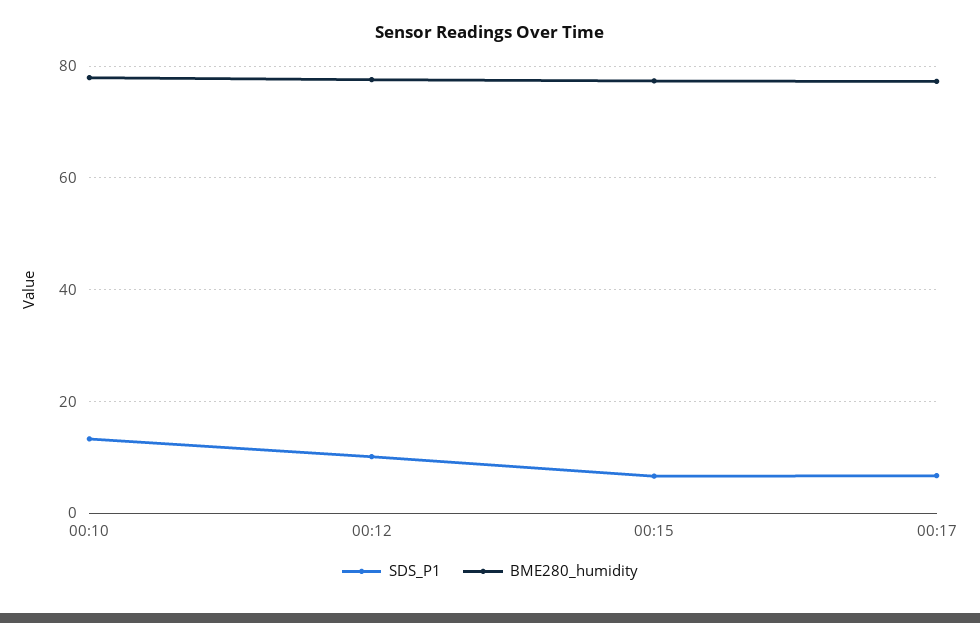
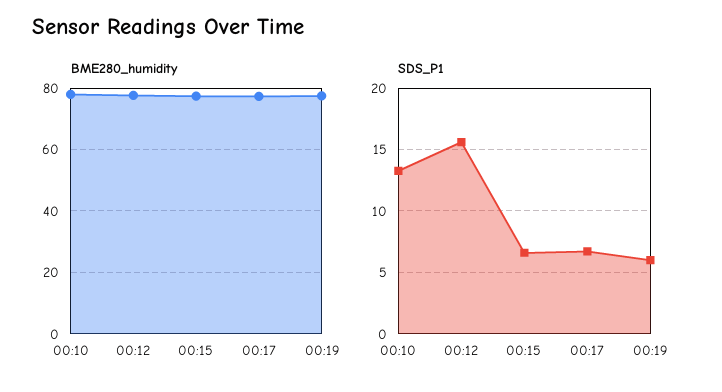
SDS_P1, 00:12: 10 -> 15.5
BME280_humidity, 00:19: none -> 78
SDS_P1, 00:19: none -> 6

